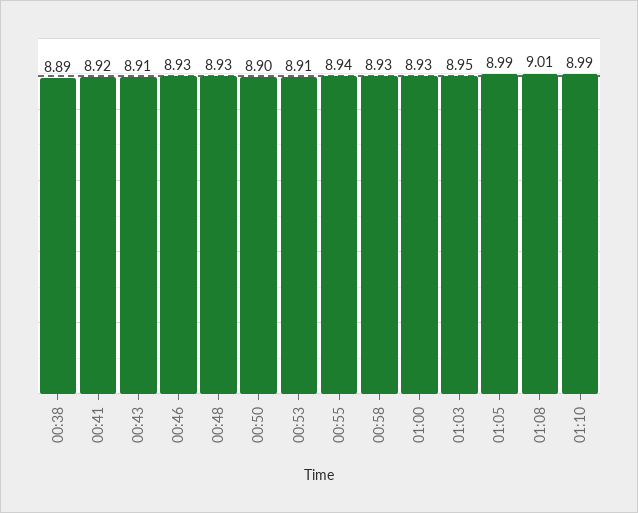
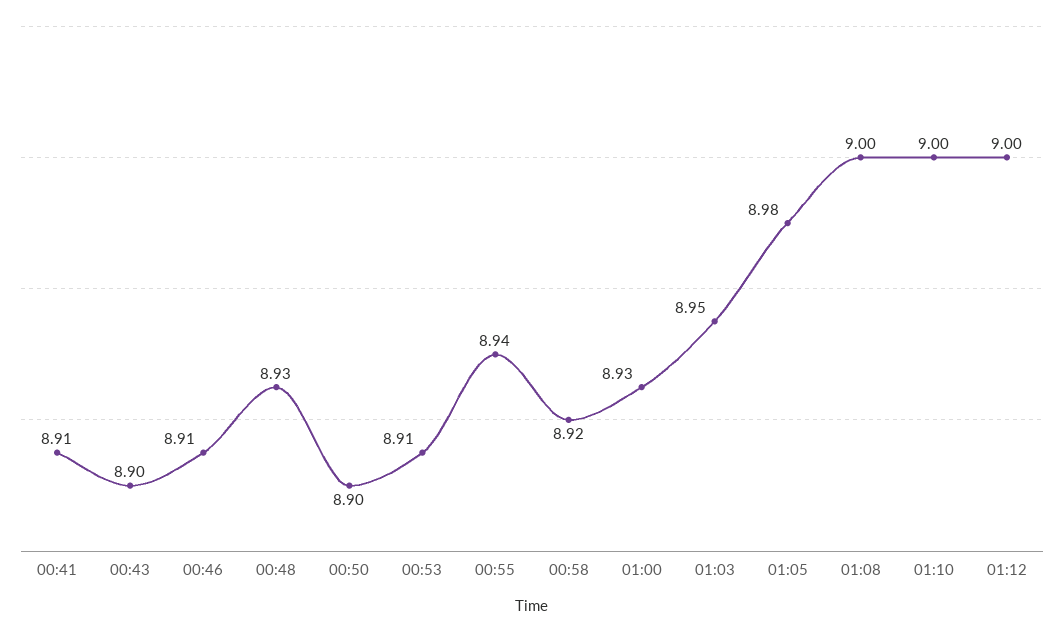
00:38: 8.89 -> none
00:41: 8.92 -> 8.91
00:43: 8.91 -> 8.9
00:46: 8.93 -> 8.91
00:58: 8.93 -> 8.92
01:05: 8.99 -> 8.98
01:08: 9.01 -> 9
01:10: 8.99 -> 9
01:12: none -> 9

